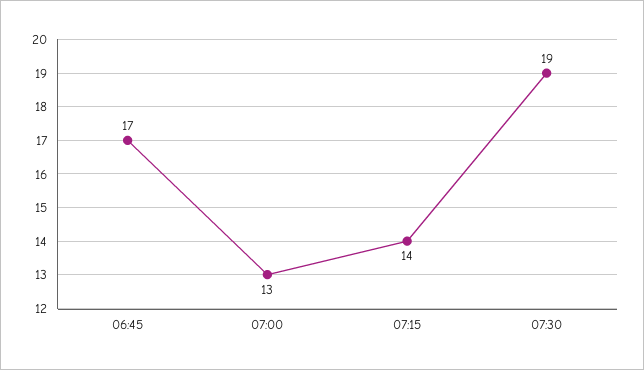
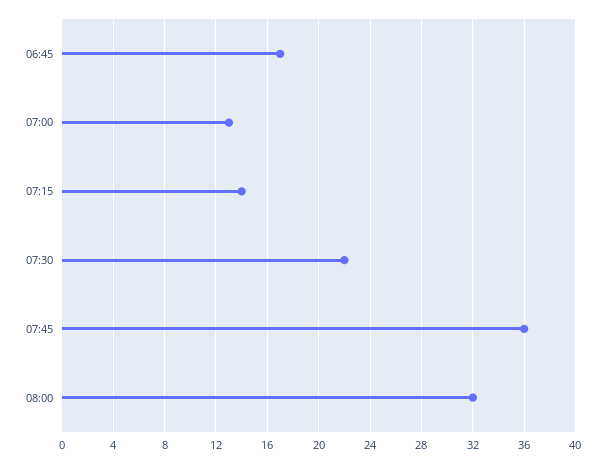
07:30: 19 -> 22
07:45: none -> 36
08:00: none -> 32

